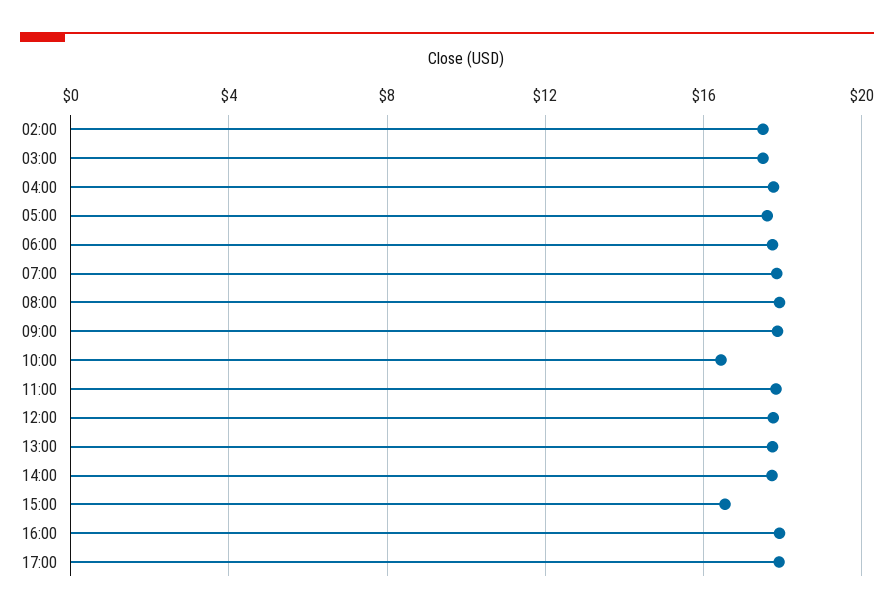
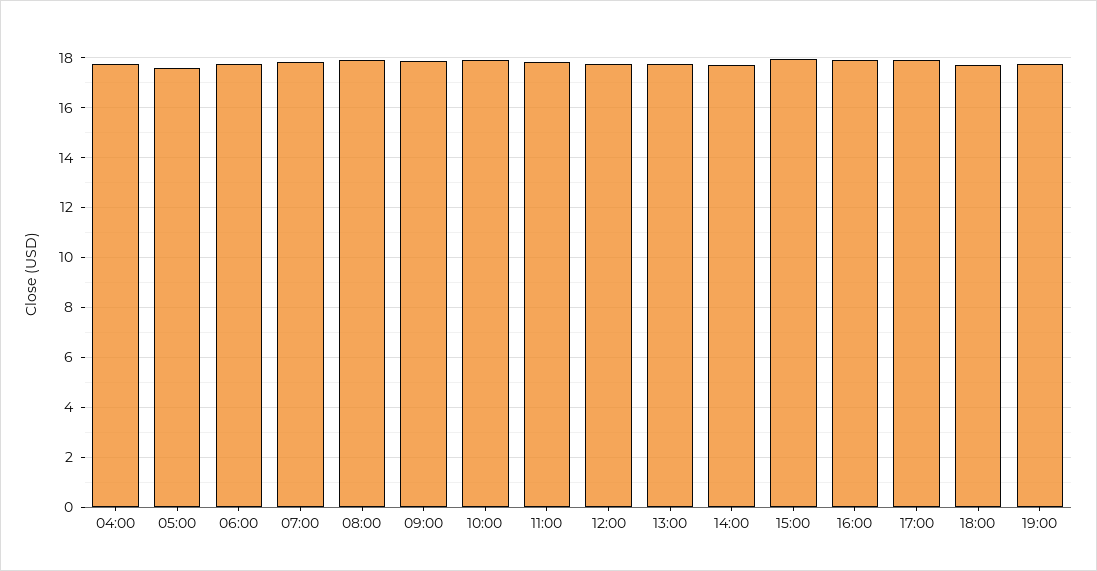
02:00: 17.5 -> none
03:00: 17.5 -> none
10:00: 16.5 -> 18
15:00: 16.5 -> 18
18:00: none -> 17.75
19:00: none -> 17.75

